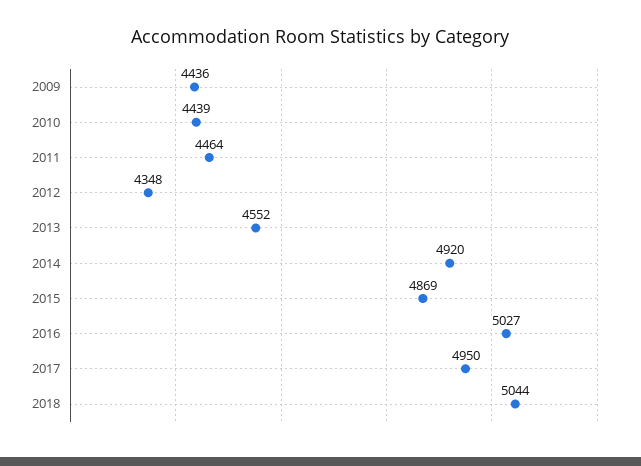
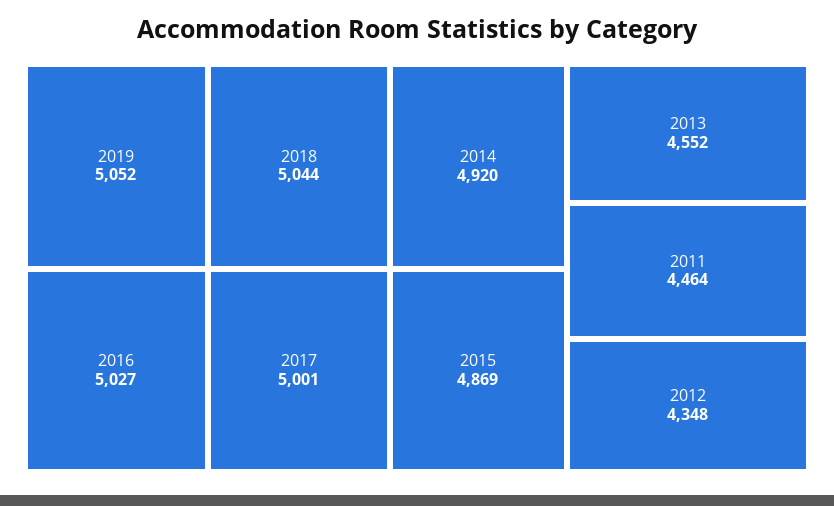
2009: 4436 -> none
2010: 4439 -> none
2017: 4950 -> 5001
2019: none -> 5052

